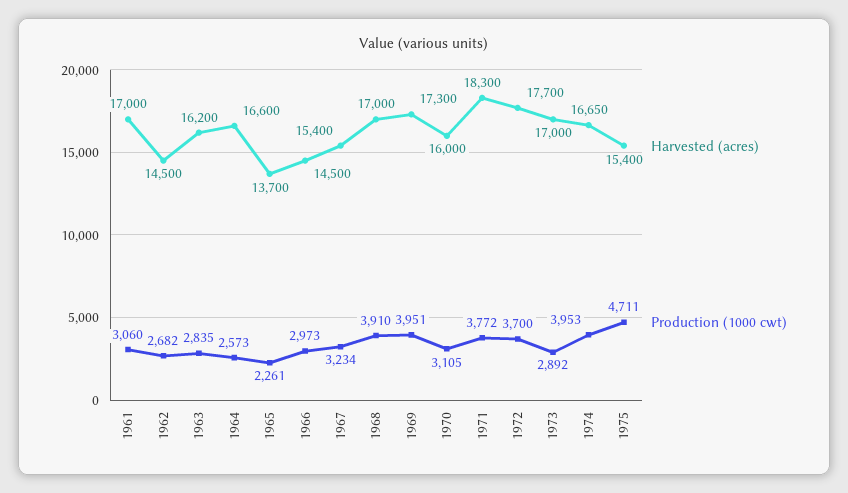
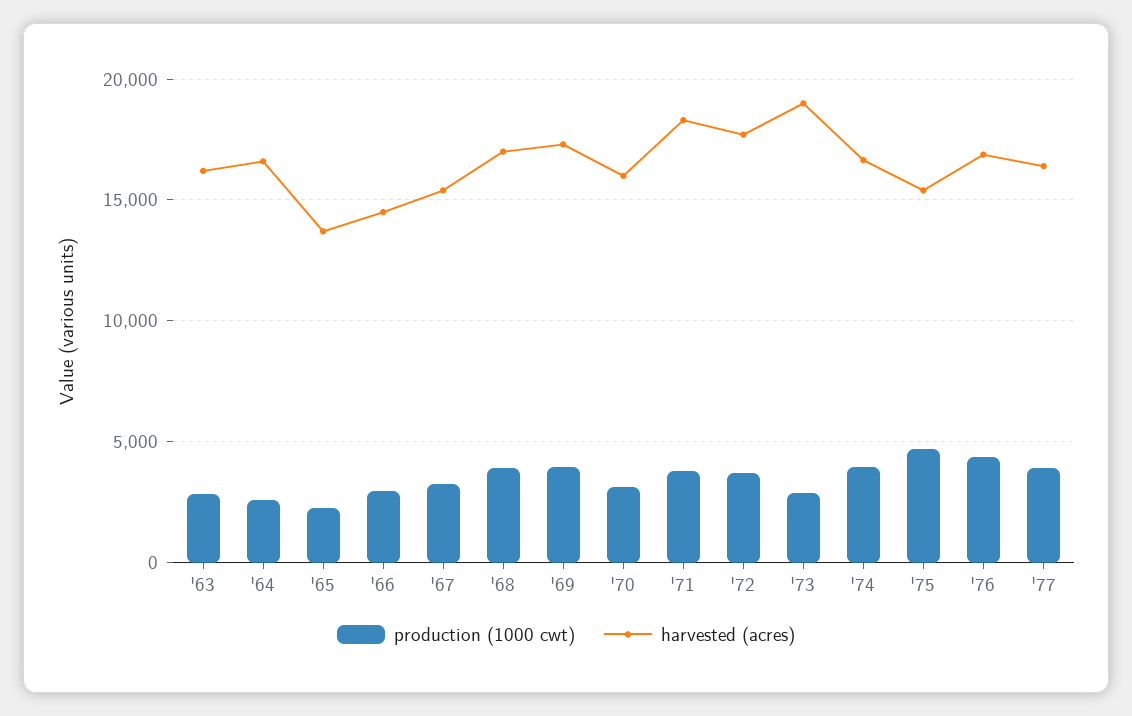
Harvested (acres), 1961: 17000 -> none
Production (1000 cwt), 1961: 3060 -> none
Harvested (acres), 1962: 14500 -> none
Production (1000 cwt), 1962: 2682 -> none
Harvested (acres), 1973: 17000 -> 19000
Production (1000 cwt), '76: none -> 4500
Harvested (acres), '76: none -> 17000
Production (1000 cwt), '77: none -> 4000
Harvested (acres), '77: none -> 16500

